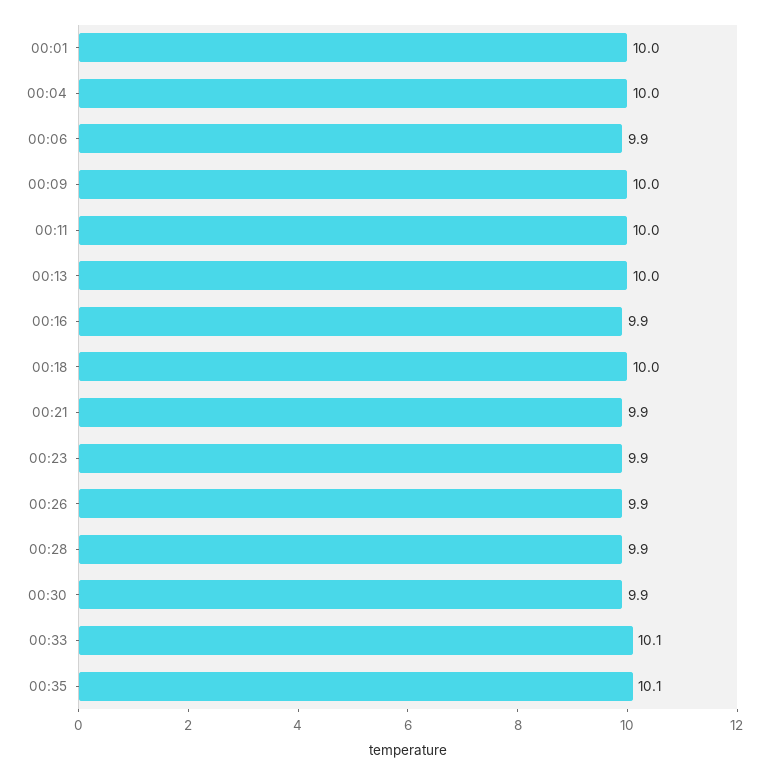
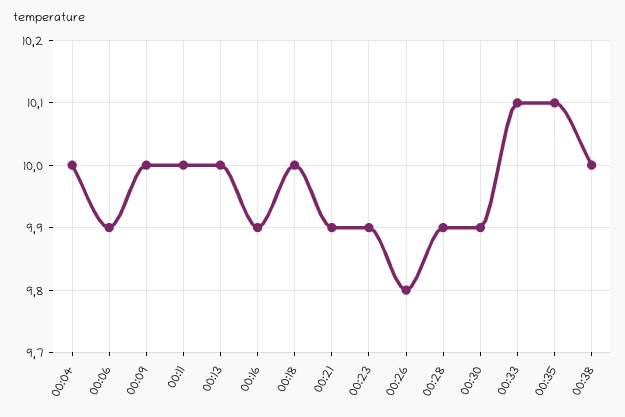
00:01: 10 -> none
00:26: 9.9 -> 9.8
00:38: none -> 10

